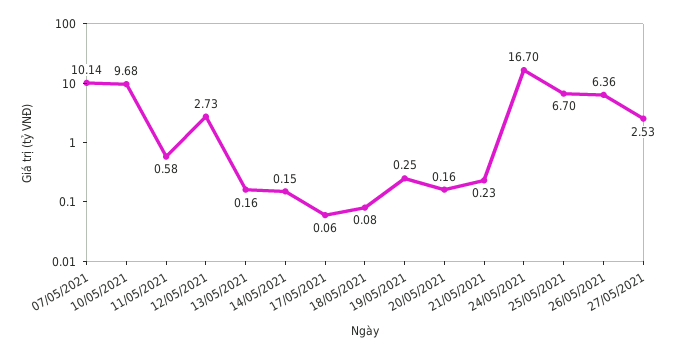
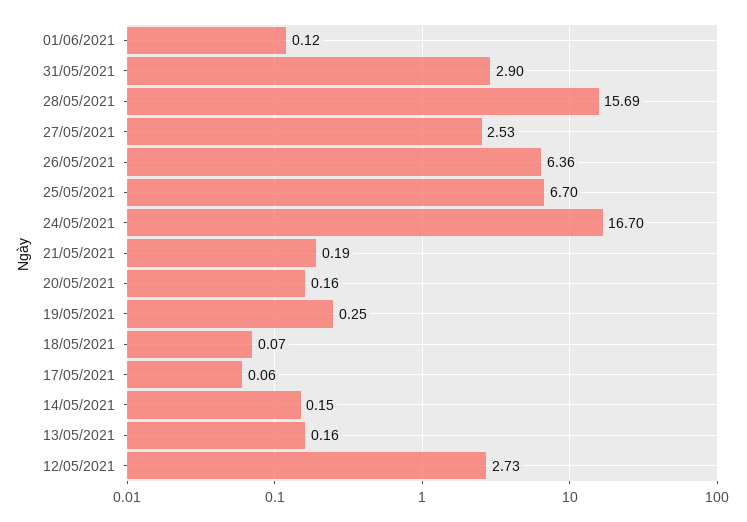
07/05/2021: 10.14 -> none
10/05/2021: 9.68 -> none
11/05/2021: 0.58 -> none
18/05/2021: 0.08 -> 0.07
21/05/2021: 0.23 -> 0.19
01/06/2021: none -> 0.12
31/05/2021: none -> 2.9
28/05/2021: none -> 15.69

